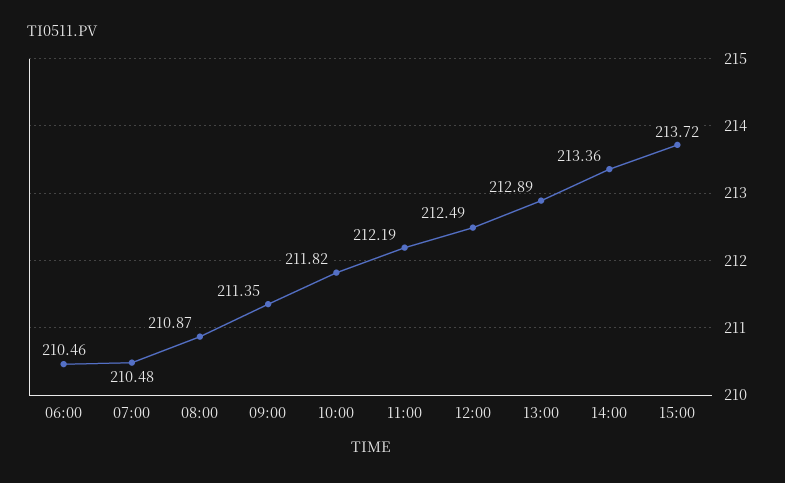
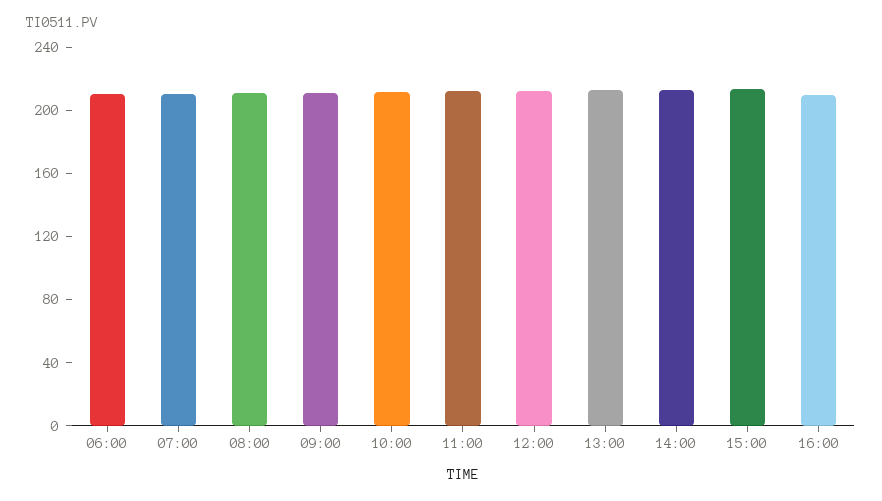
16:00: none -> 210

